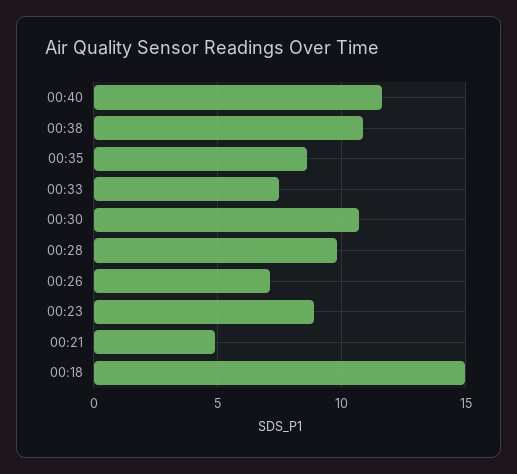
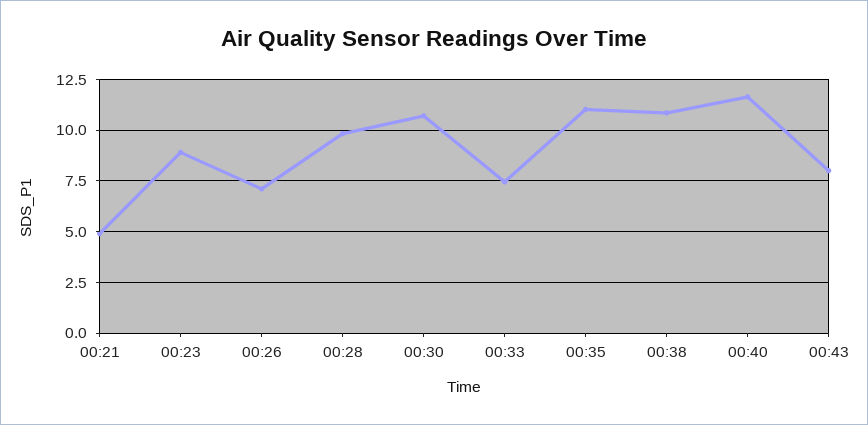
00:35: 8.5 -> 11
00:18: 15 -> none
00:43: none -> 8

